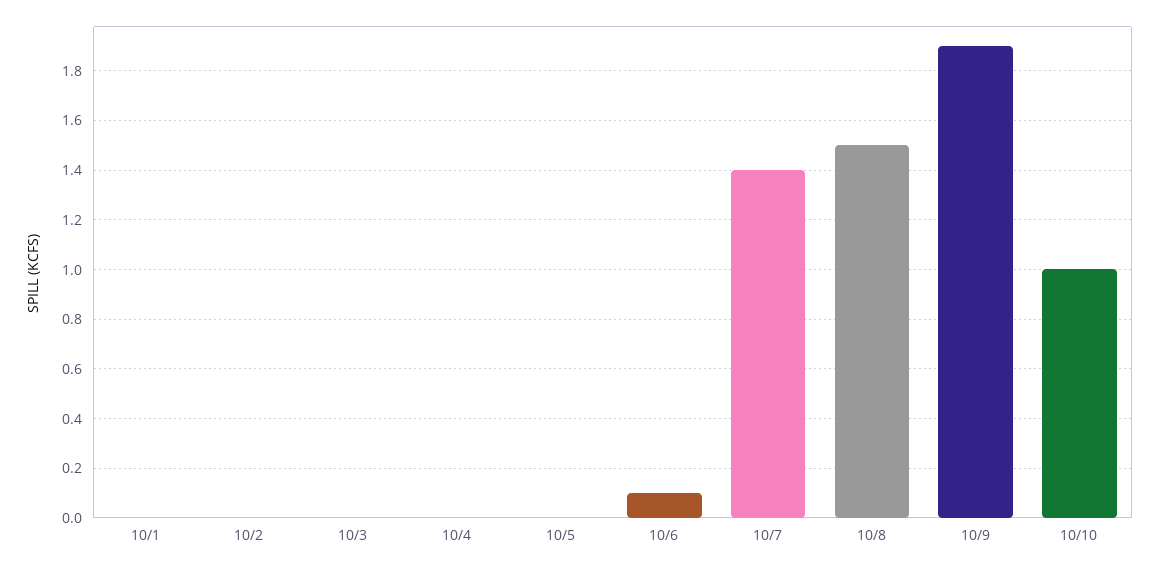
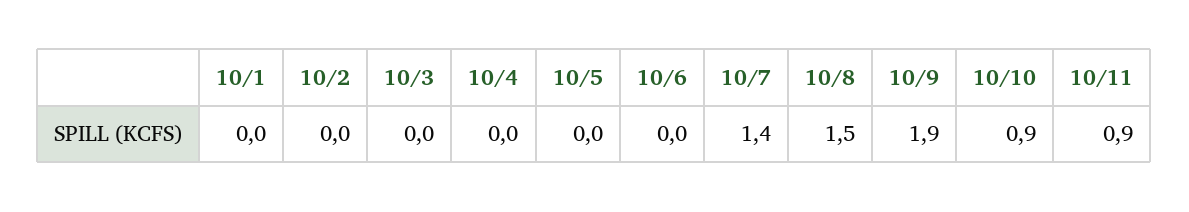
10/6: 0.1 -> 0
10/10: 1 -> 0.9
10/11: none -> 0.9

